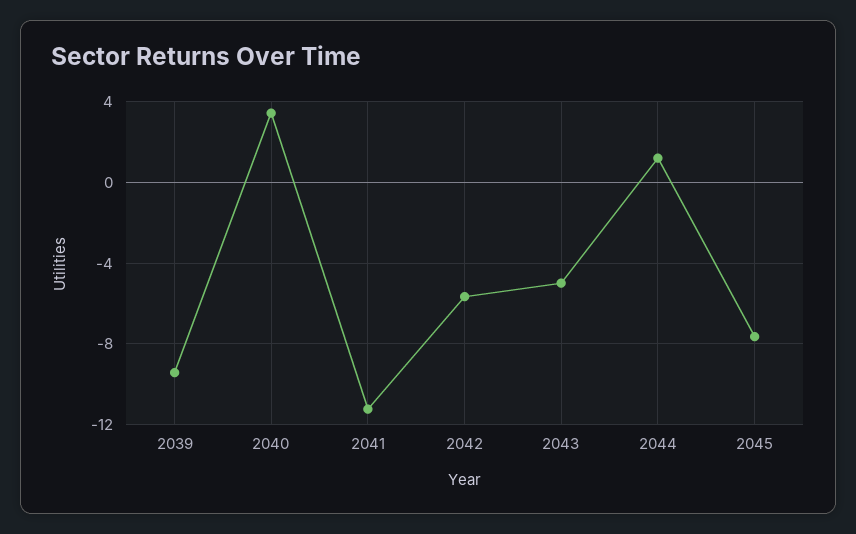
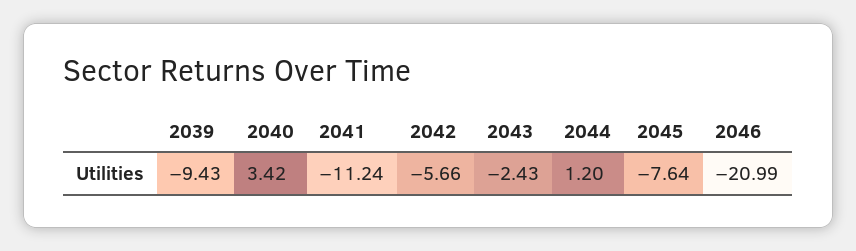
2043: -5 -> -2.43
2046: none -> -20.99

